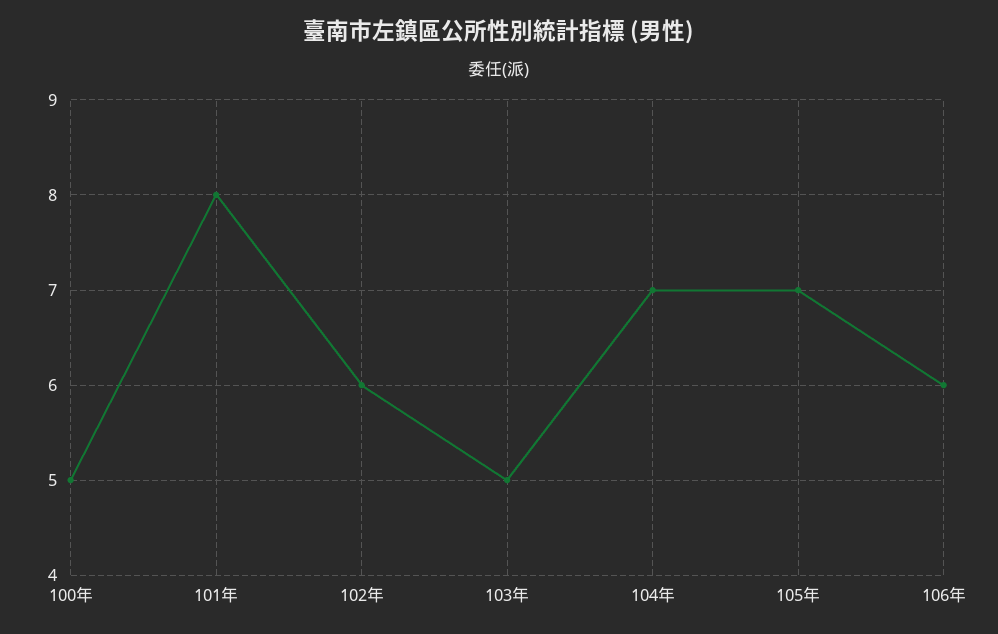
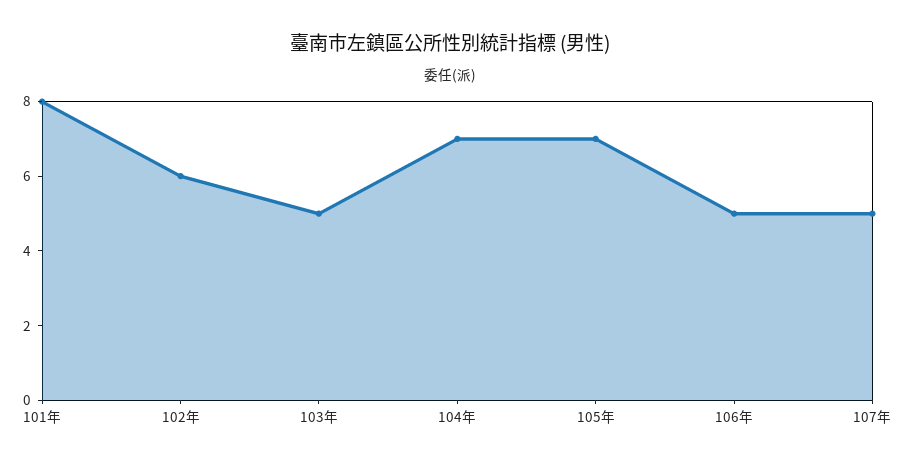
100年: 5 -> none
106年: 6 -> 5
107年: none -> 5

